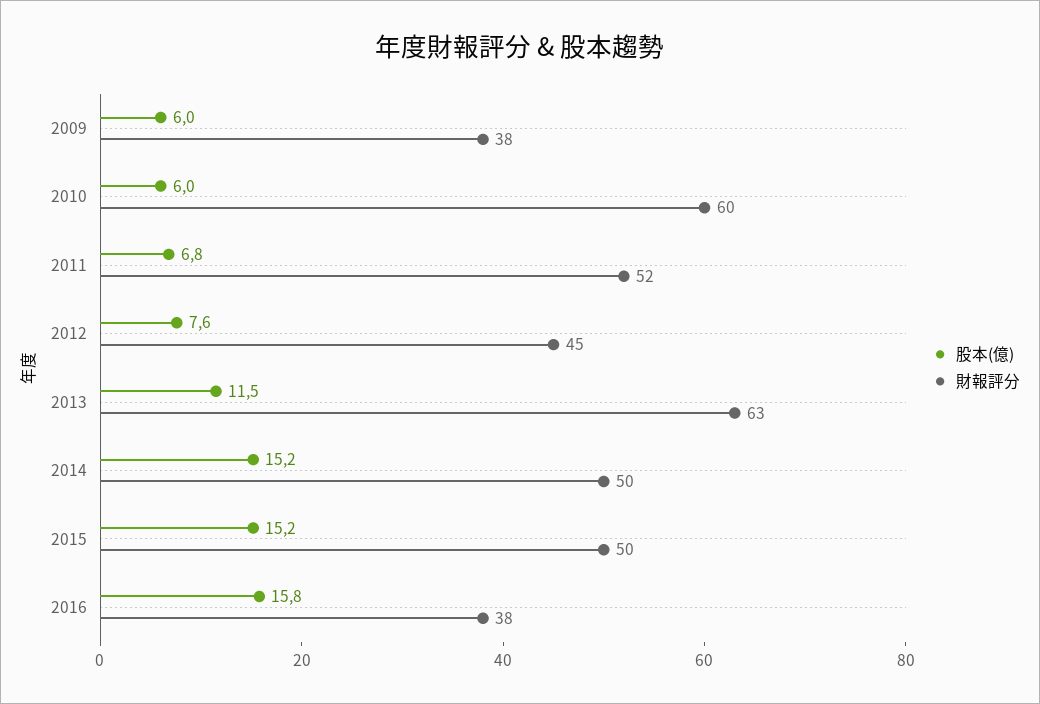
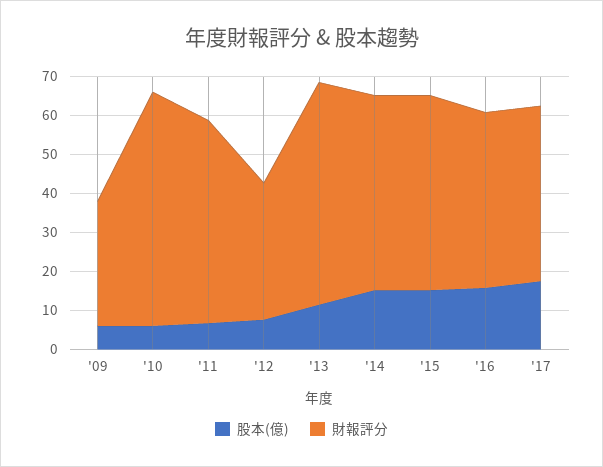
財報評分, 2009: 38 -> 32.5
財報評分, 2012: 45 -> 35
財報評分, 2013: 63 -> 57.5
財報評分, 2016: 38 -> 45
股本(億), '17: none -> 17.5
財報評分, '17: none -> 45

